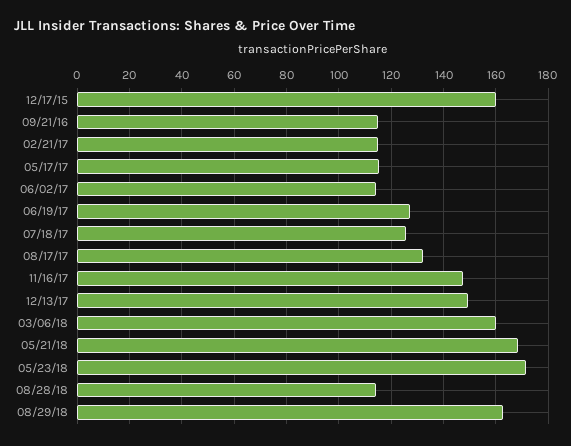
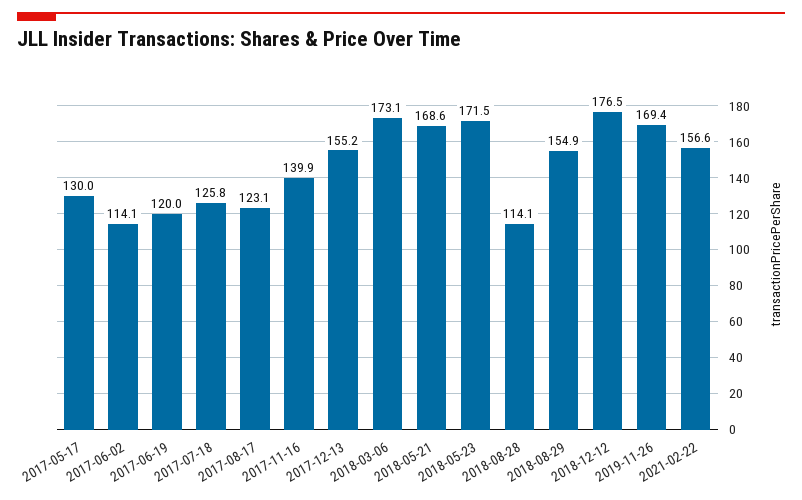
12/17/15: 160 -> none
09/21/16: 115 -> none
02/21/17: 115 -> none
05/17/17: 115 -> 130
06/19/17: 127.5 -> 120
08/17/17: 132.5 -> 123.1
11/16/17: 147.5 -> 139.9
12/13/17: 150 -> 155.2
03/06/18: 160 -> 173.1
08/29/18: 162.5 -> 154.9
2018-12-12: none -> 176.5
2019-11-26: none -> 169.4
2021-02-22: none -> 156.6

